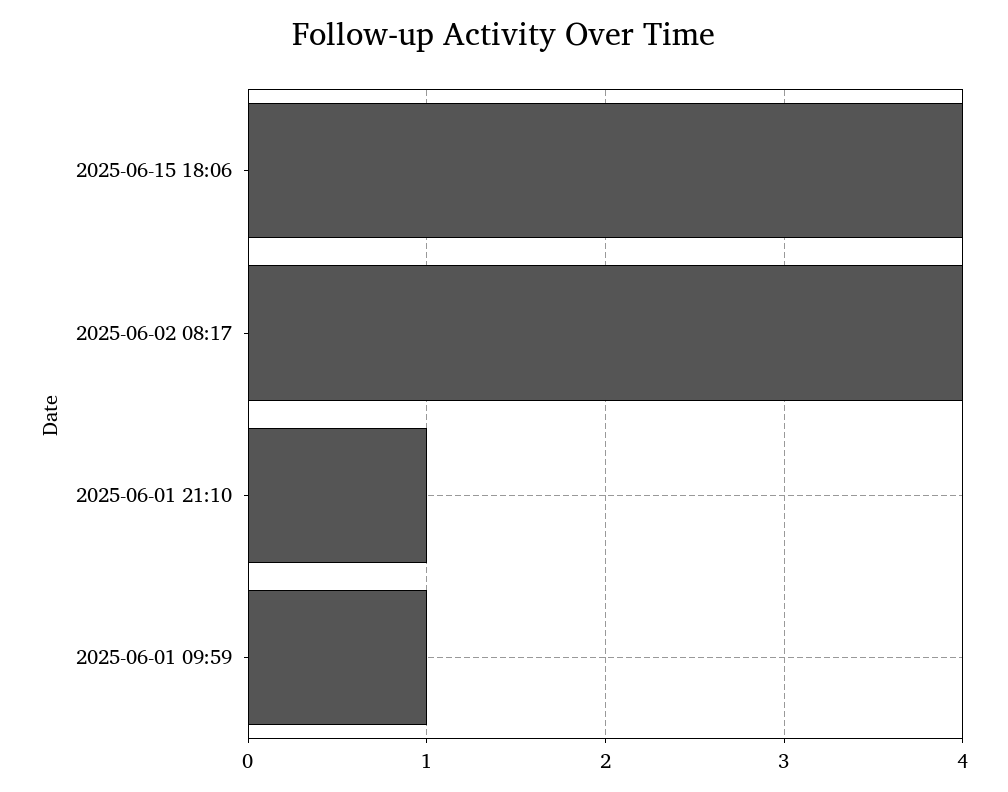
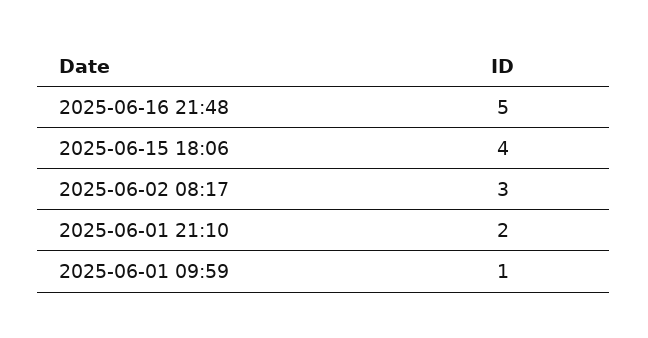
2025-06-02 08:17: 4 -> 3
2025-06-01 21:10: 1 -> 2
2025-06-16 21:48: none -> 5

